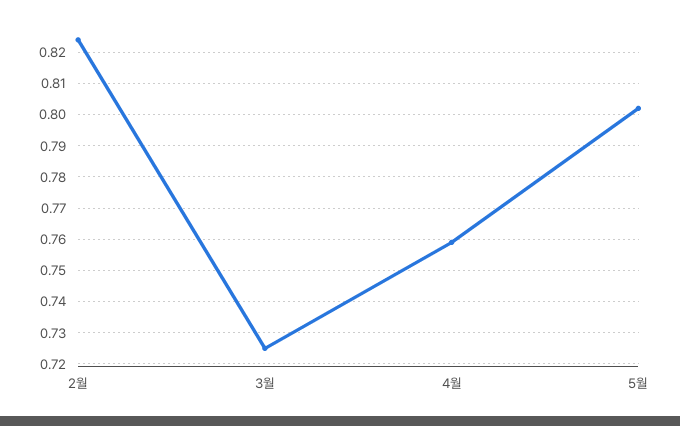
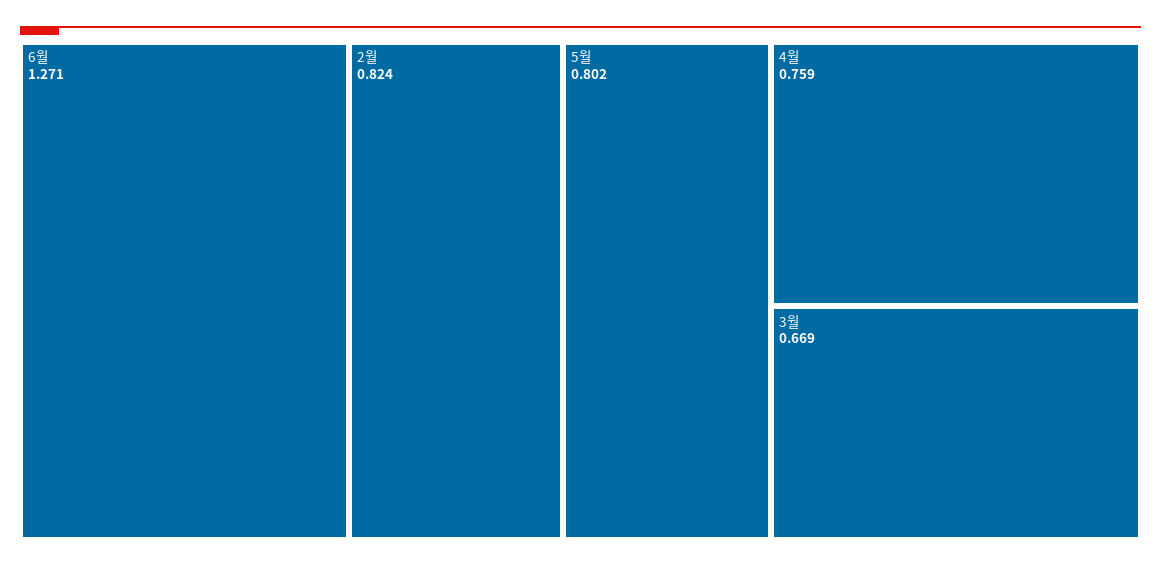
3월: 0.725 -> 0.669
6월: none -> 1.271

